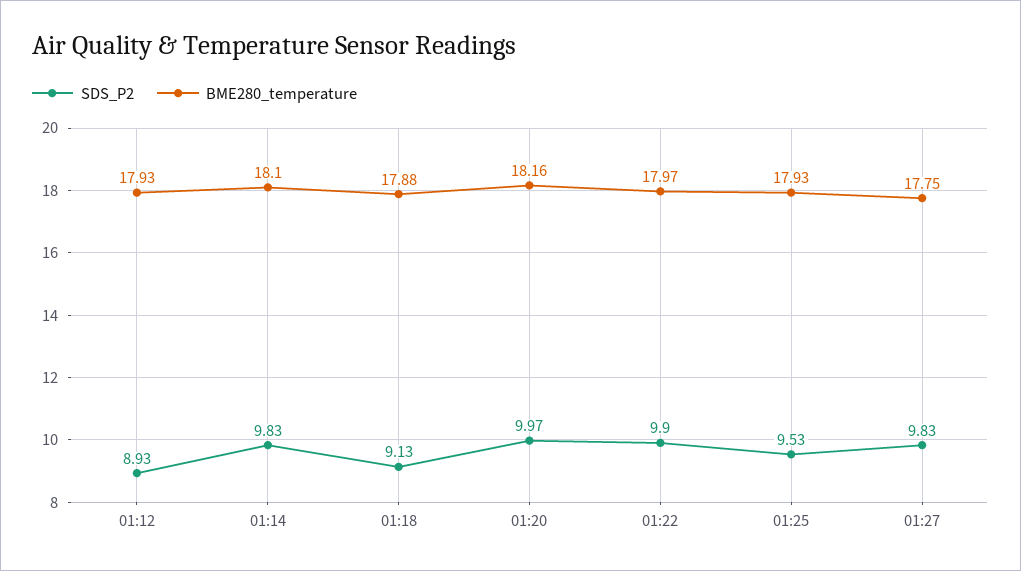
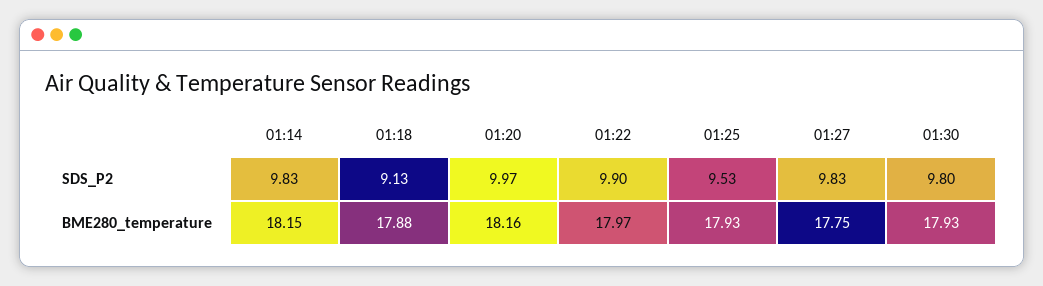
SDS_P2, 01:12: 8.93 -> none
BME280_temperature, 01:12: 17.93 -> none
BME280_temperature, 01:14: 18.1 -> 18.15
SDS_P2, 01:30: none -> 9.8
BME280_temperature, 01:30: none -> 17.93

